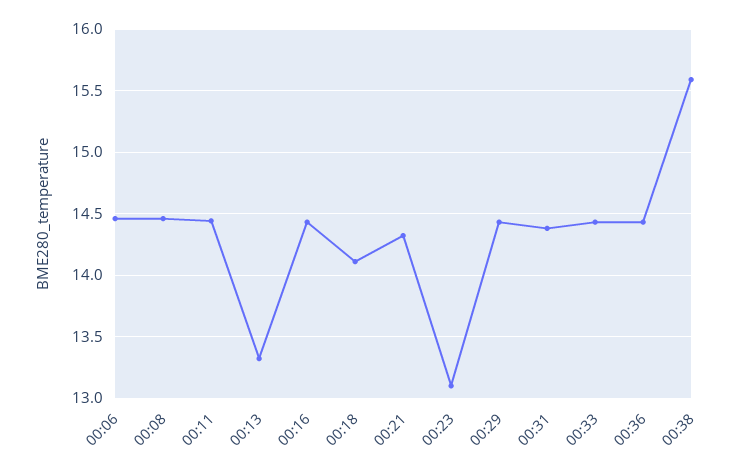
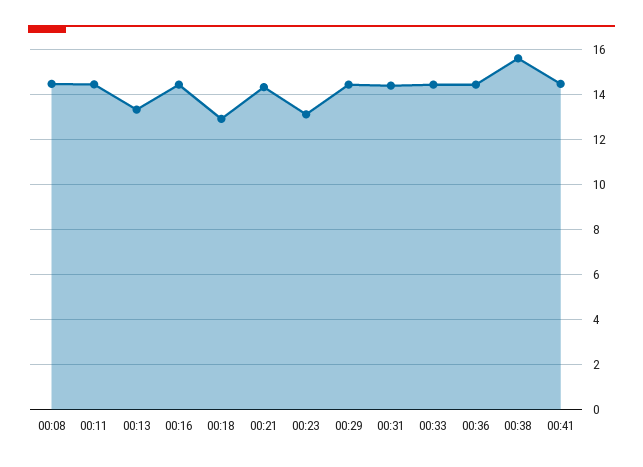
00:06: 14.45 -> none
00:18: 14.1 -> 13
00:41: none -> 14.5

